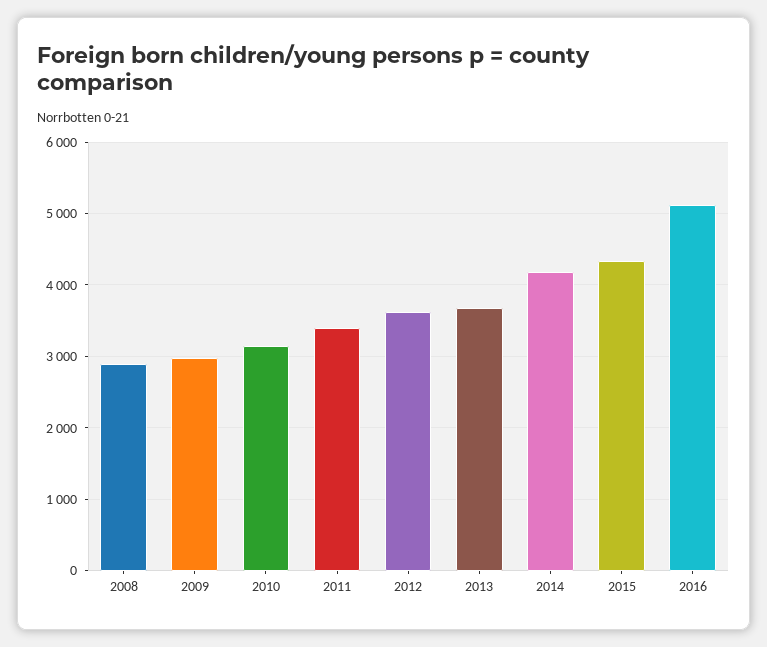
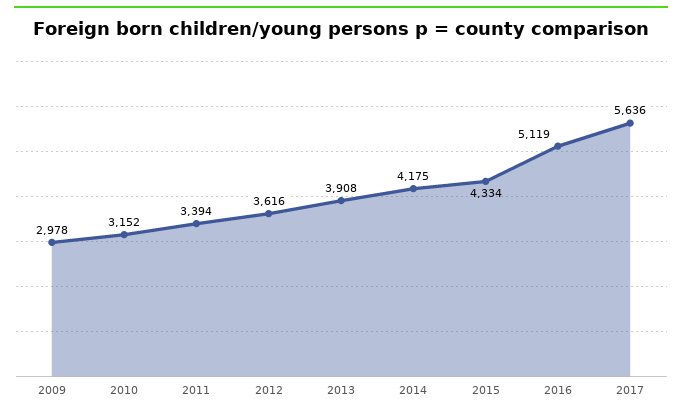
2008: 2900 -> none
2013: 3700 -> 3908
2017: none -> 5636

